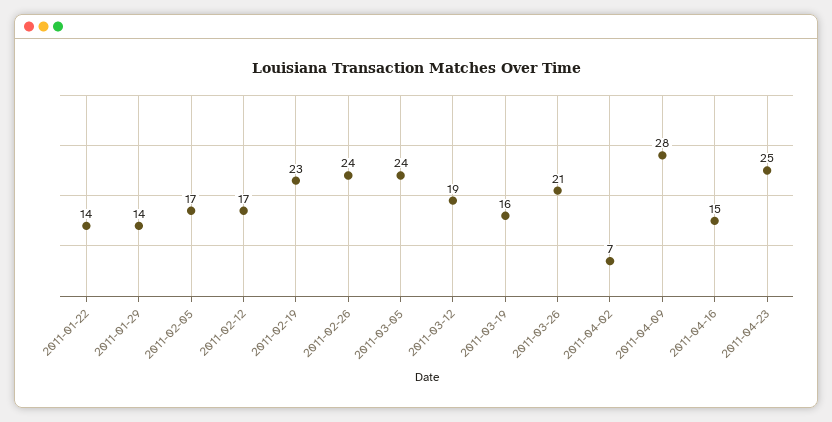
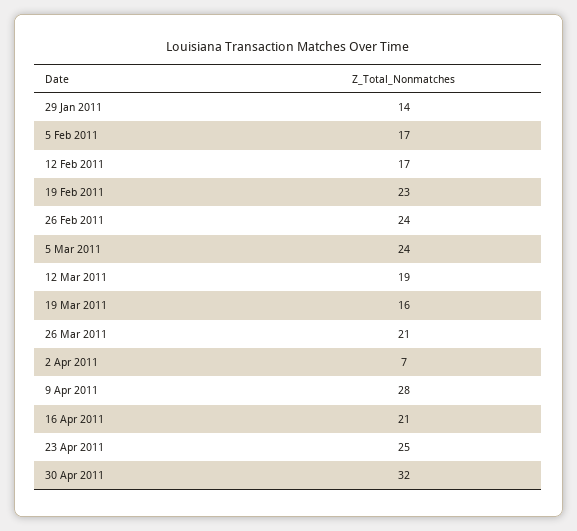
2011-01-22: 14 -> none
2011-04-16: 15 -> 21
30 Apr 2011: none -> 32

